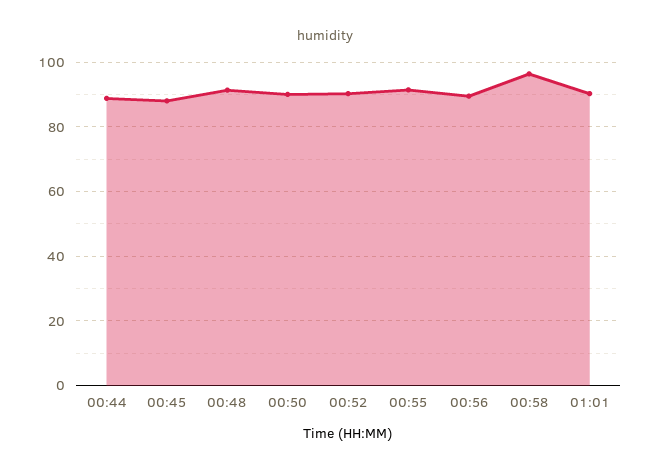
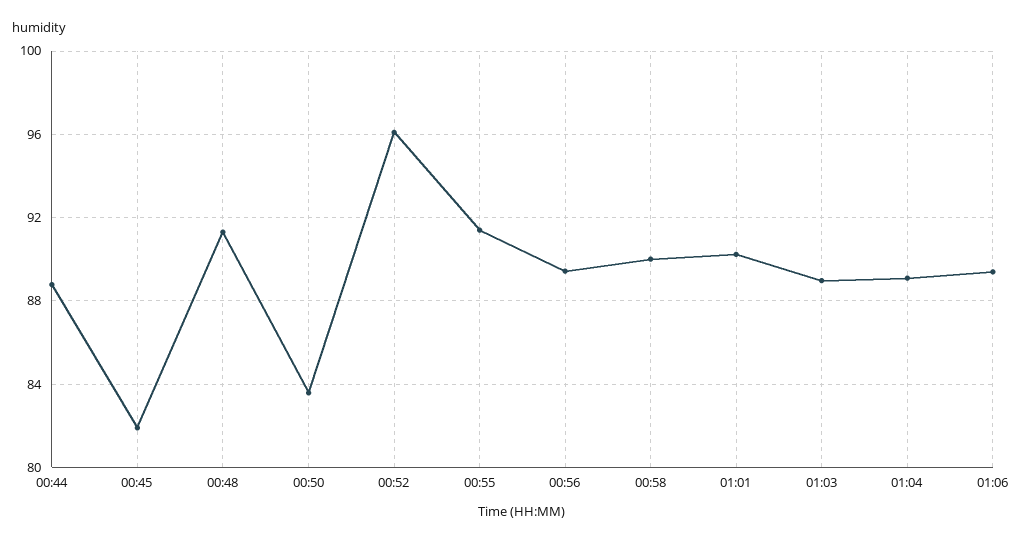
00:45: 88 -> 82
00:50: 90 -> 83.5
00:52: 90 -> 96
00:58: 96 -> 90
01:03: none -> 89
01:04: none -> 89
01:06: none -> 89.5

